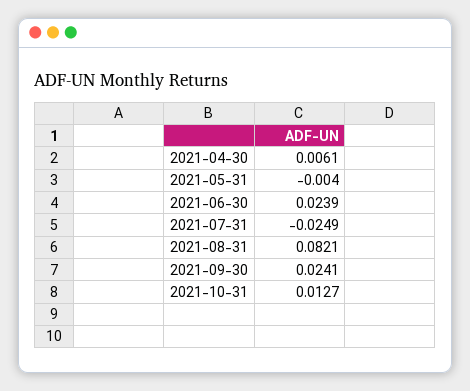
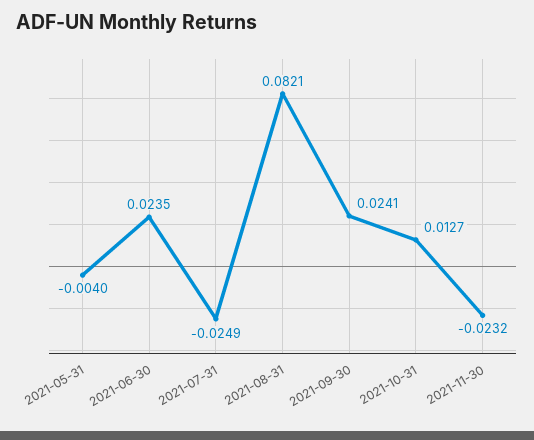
2021-04-30: 0.0061 -> none
2021-06-30: 0.0239 -> 0.0235
2021-11-30: none -> -0.0232

